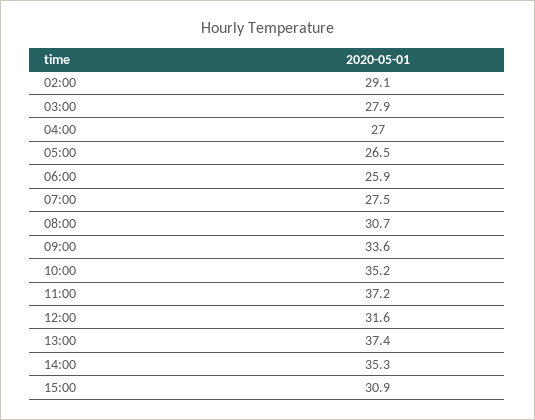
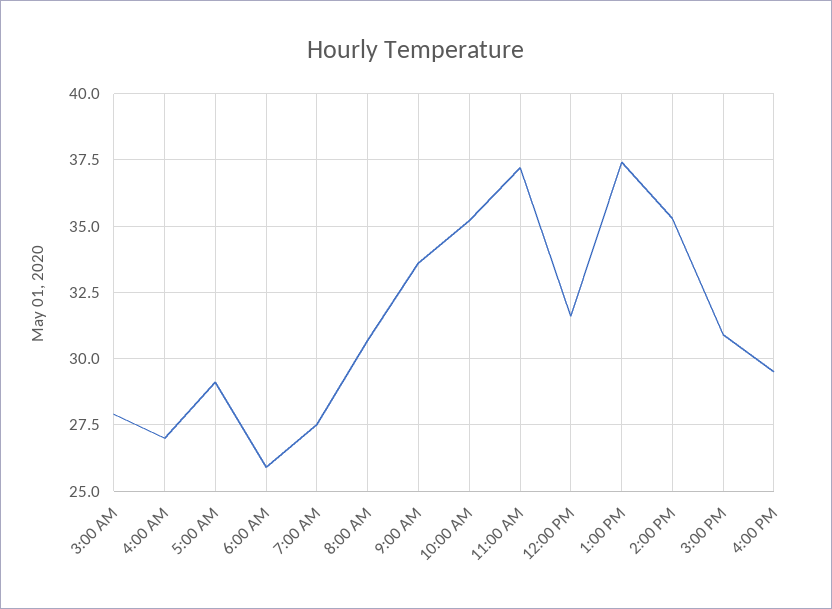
02:00: 29.1 -> none
05:00: 26.5 -> 29
4:00 PM: none -> 29.5

